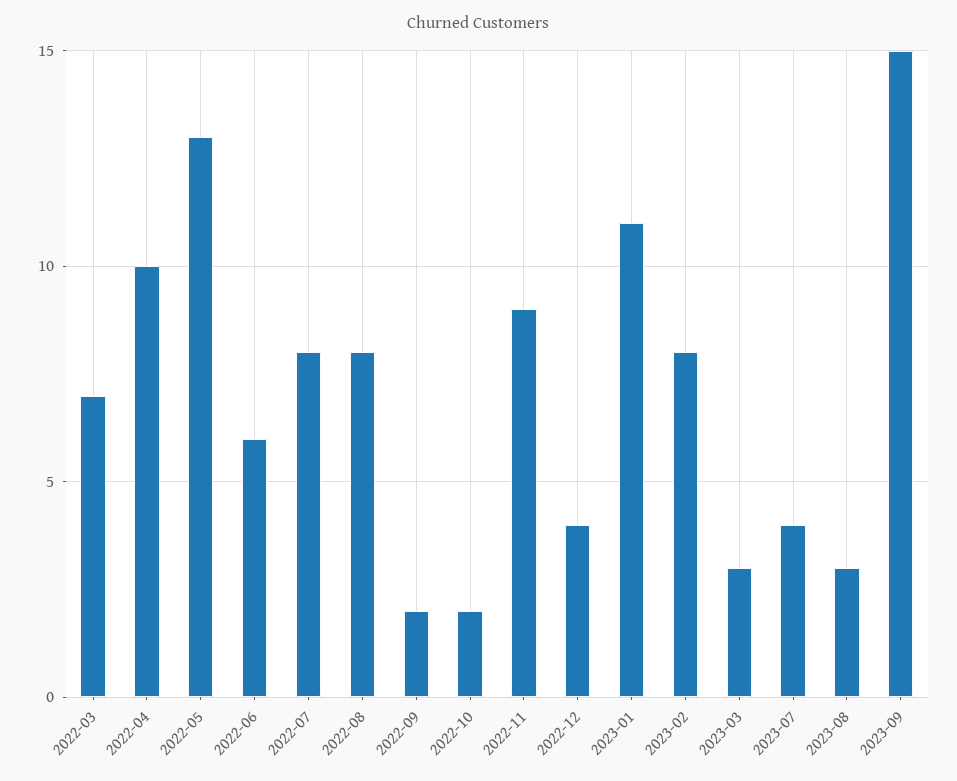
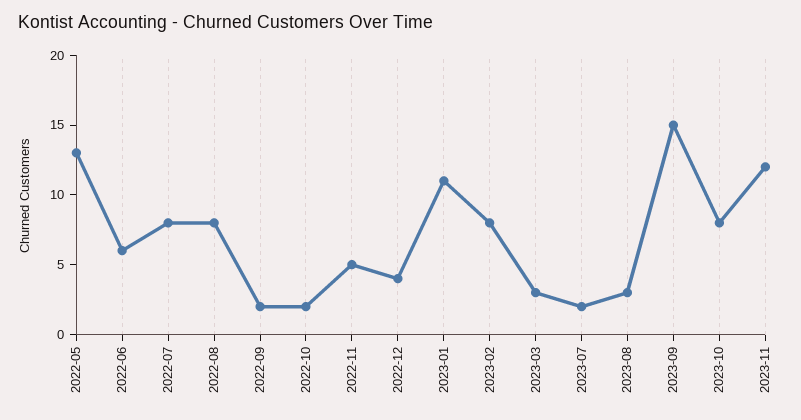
2022-03: 7 -> none
2022-04: 10 -> none
2022-11: 9 -> 5
2023-07: 4 -> 2
2023-10: none -> 8
2023-11: none -> 12

